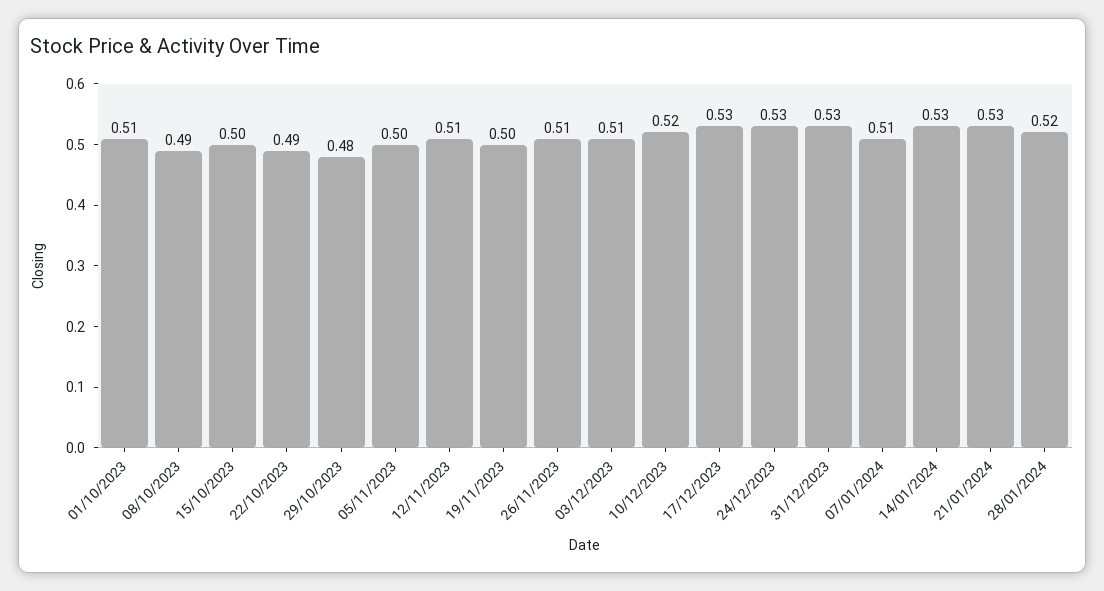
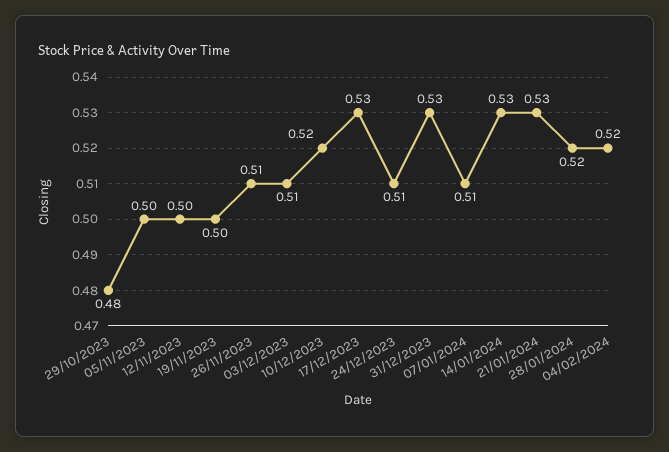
01/10/2023: 0.51 -> none
08/10/2023: 0.49 -> none
15/10/2023: 0.5 -> none
22/10/2023: 0.49 -> none
12/11/2023: 0.51 -> 0.5
24/12/2023: 0.53 -> 0.51
04/02/2024: none -> 0.52

